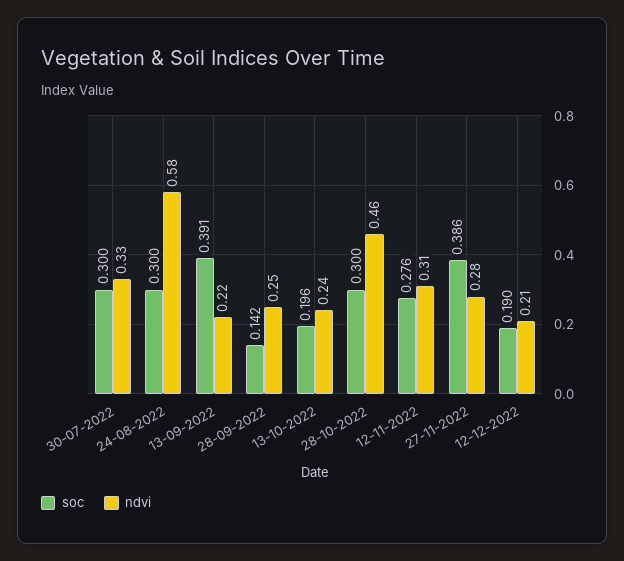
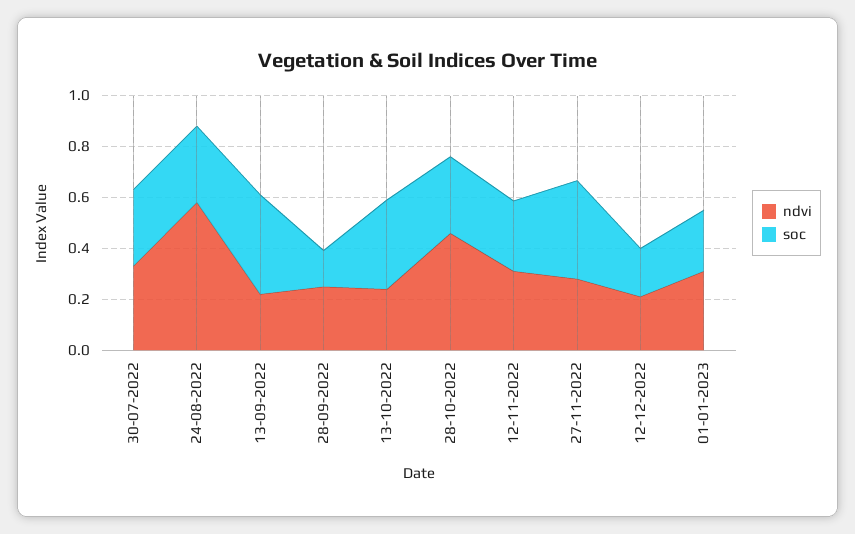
soc, 13-10-2022: 0.196 -> 0.35
ndvi, 01-01-2023: none -> 0.3
soc, 01-01-2023: none -> 0.25

